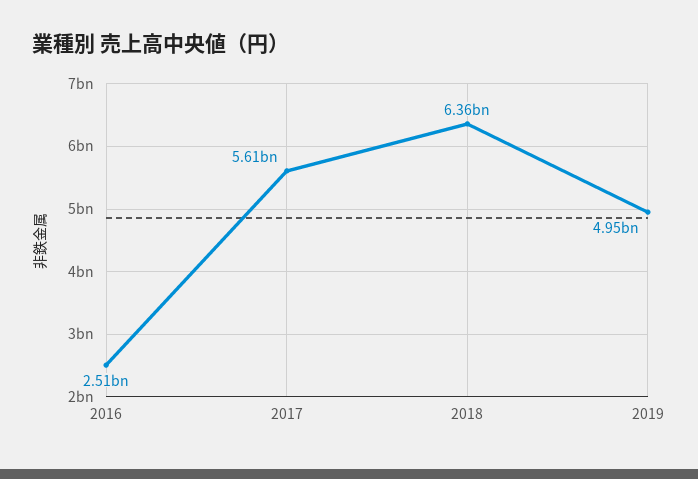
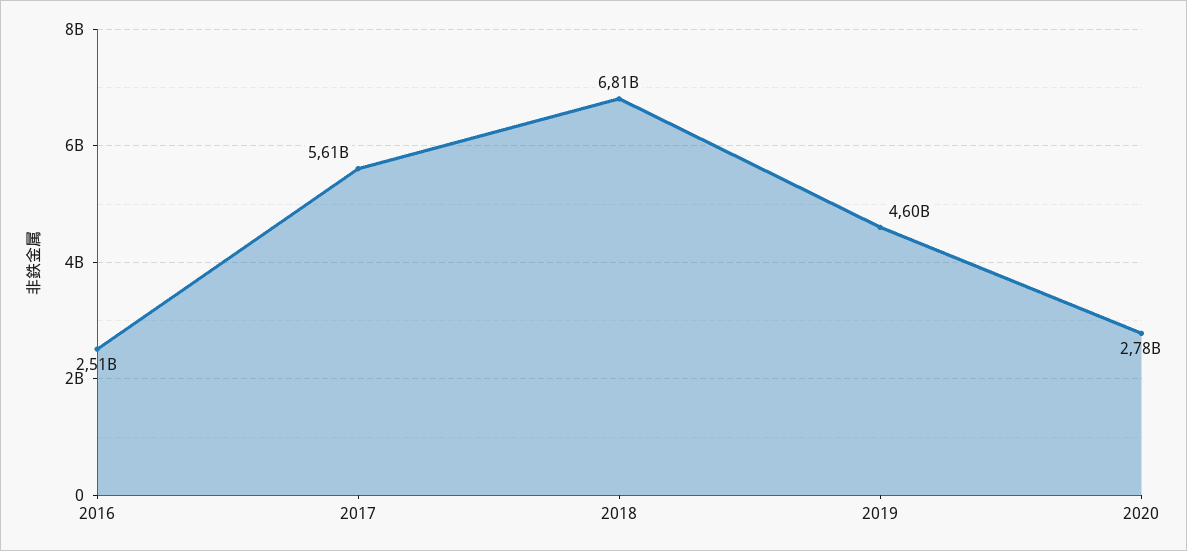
2018: 6360000000 -> 6810000000
2019: 4950000000 -> 4600000000
2020: none -> 2780000000

